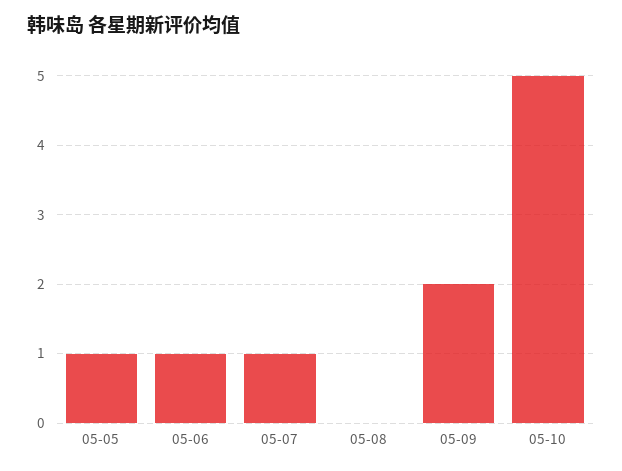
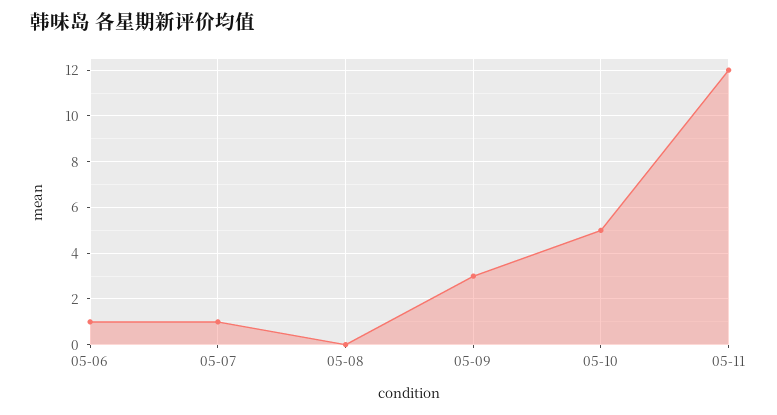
05-05: 1 -> none
05-09: 2 -> 3
05-11: none -> 12

